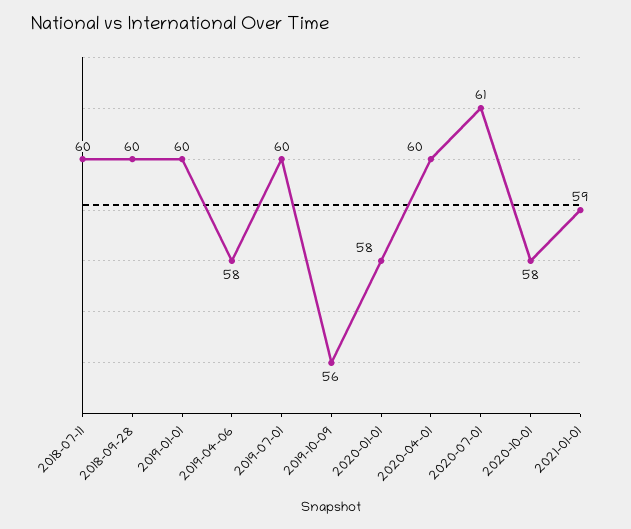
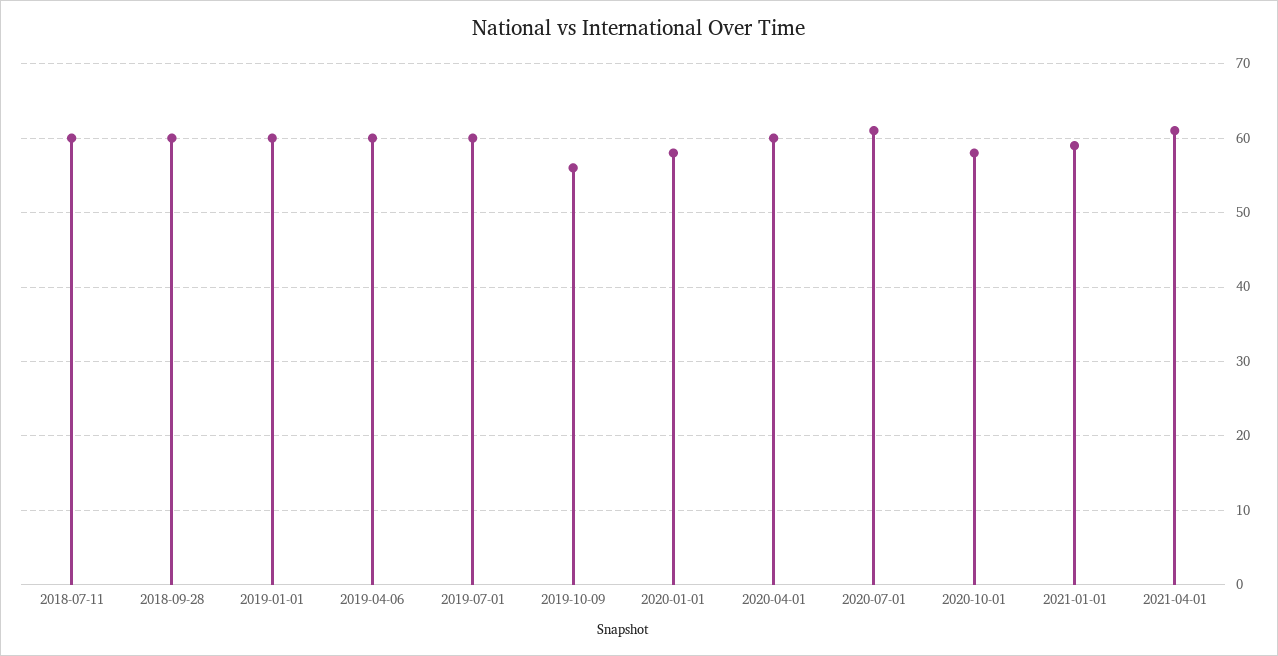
2019-04-06: 58 -> 60
2021-04-01: none -> 61

